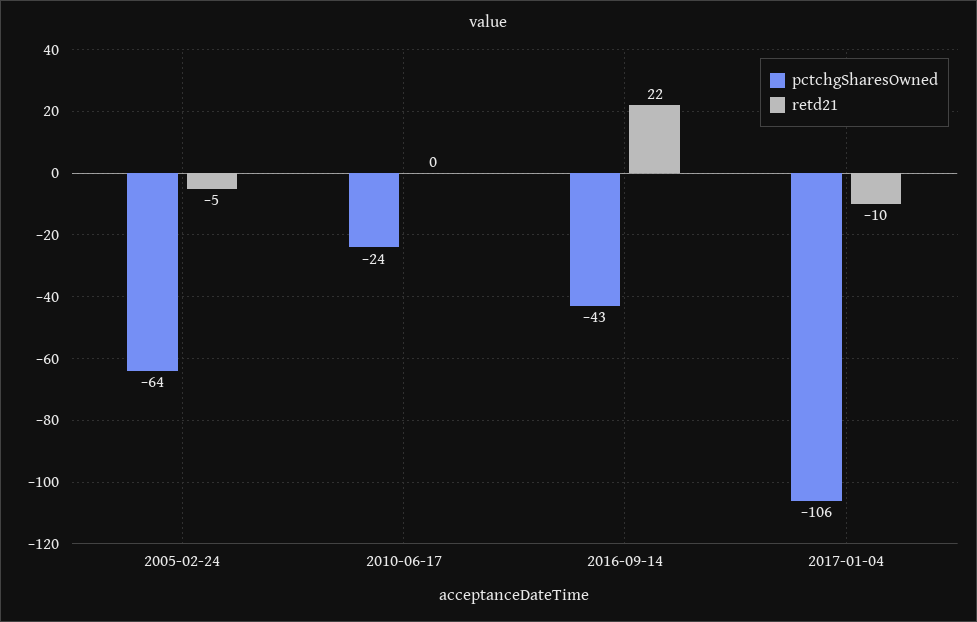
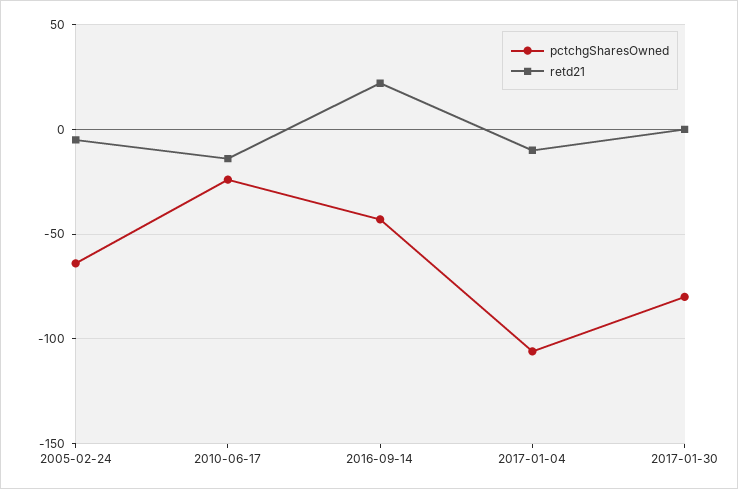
retd21, 2010-06-17: 0 -> -15
pctchgSharesOwned, 2017-01-30: none -> -80
retd21, 2017-01-30: none -> 0

